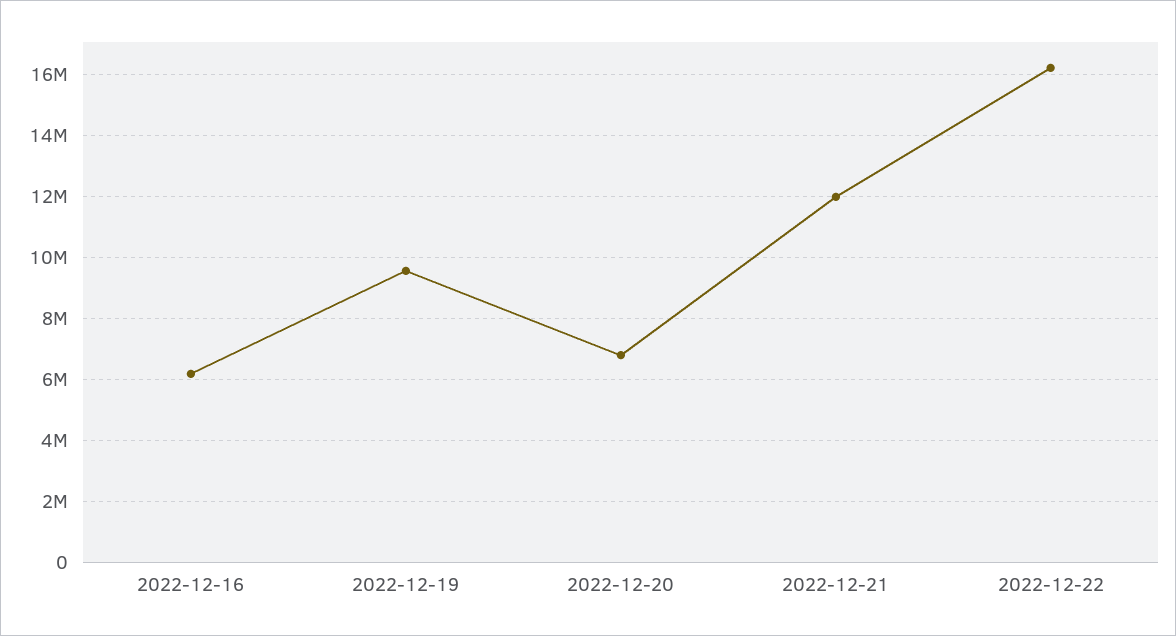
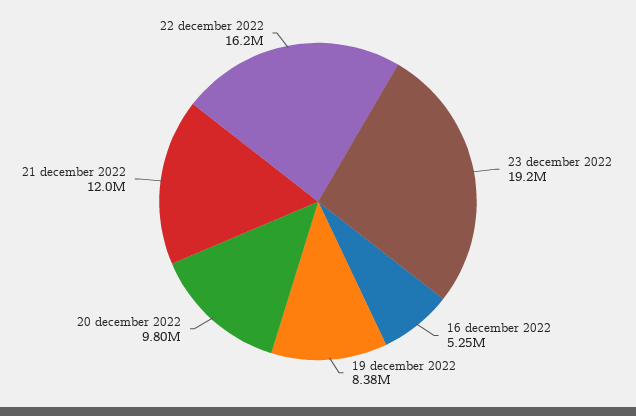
2022-12-16: 6200000 -> 5250000
2022-12-19: 9600000 -> 8380000
2022-12-20: 6800000 -> 9800000
23 december 2022: none -> 19200000

